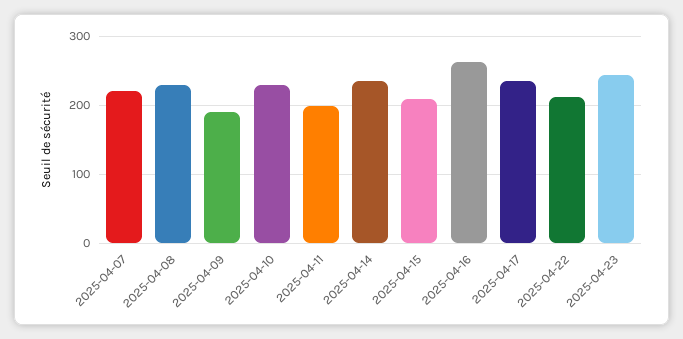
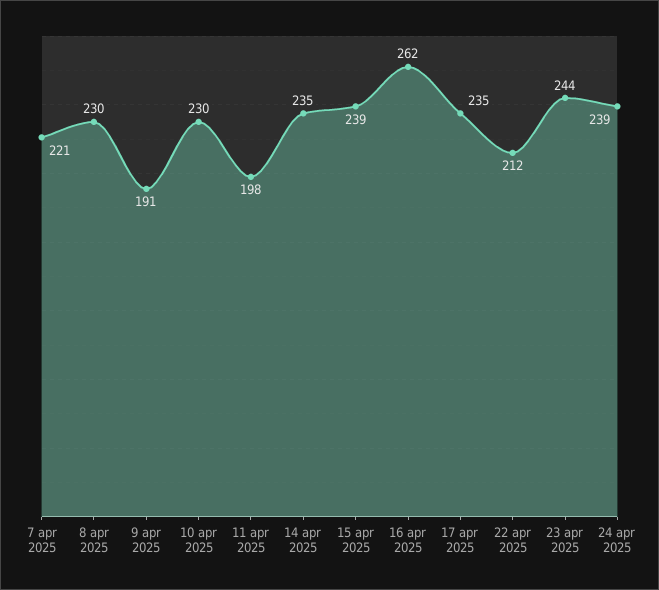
2025-04-15: 210 -> 239
24 apr 2025: none -> 239

